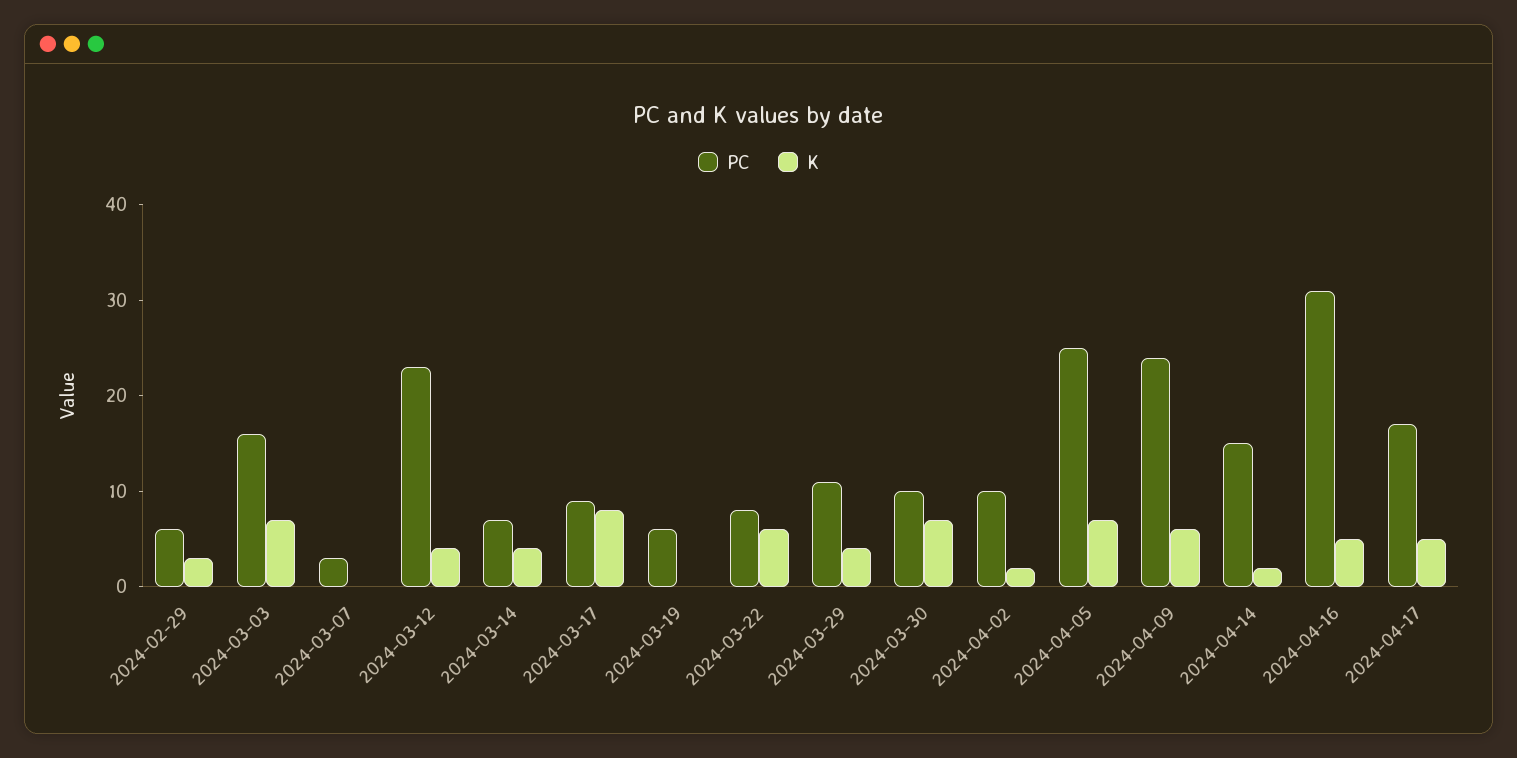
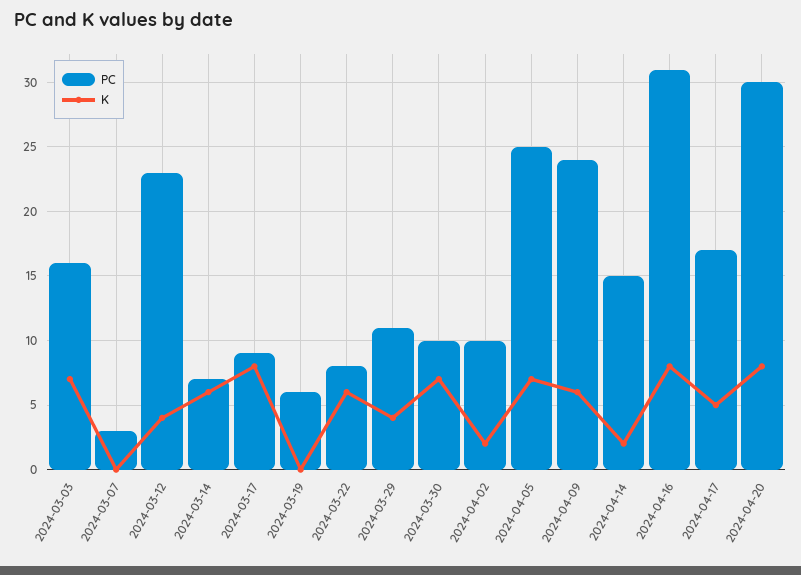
PC, 2024-02-29: 6 -> none
K, 2024-02-29: 3 -> none
K, 2024-03-14: 4 -> 6
K, 2024-04-16: 5 -> 8
PC, 2024-04-20: none -> 30
K, 2024-04-20: none -> 8

